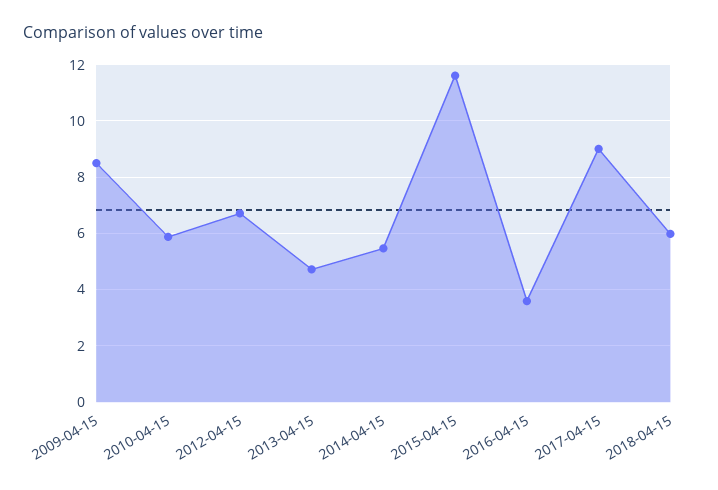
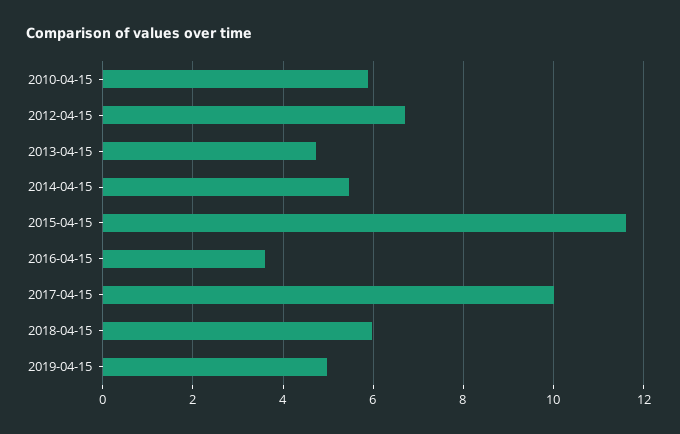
2009-04-15: 8.5 -> none
2017-04-15: 9 -> 10
2019-04-15: none -> 5

